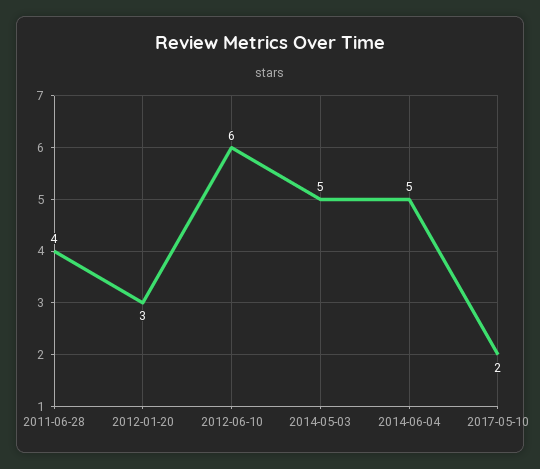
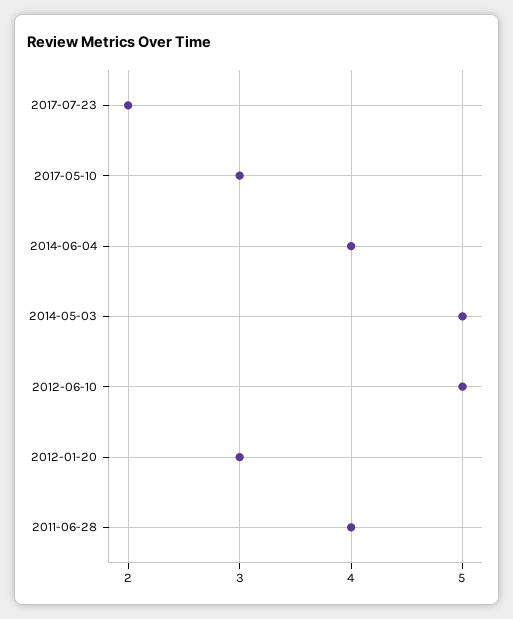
2012-06-10: 6 -> 5
2014-06-04: 5 -> 4
2017-05-10: 2 -> 3
2017-07-23: none -> 2

